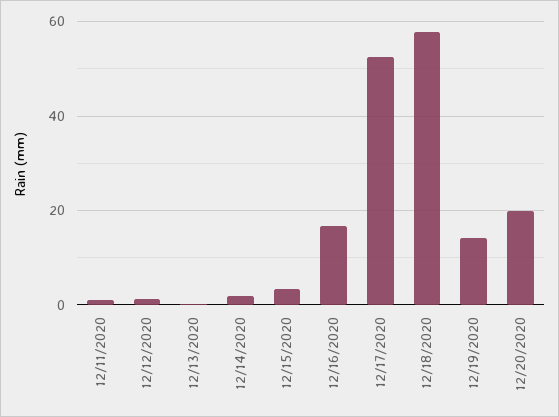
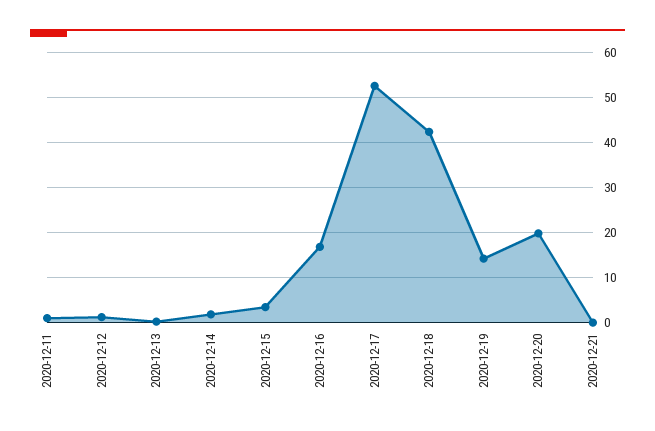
12/18/2020: 58 -> 42
2020-12-21: none -> 0

